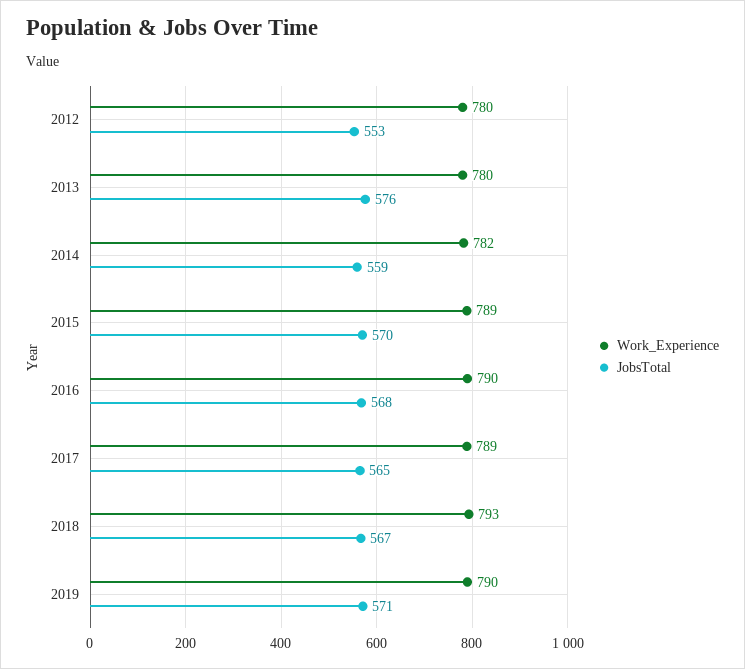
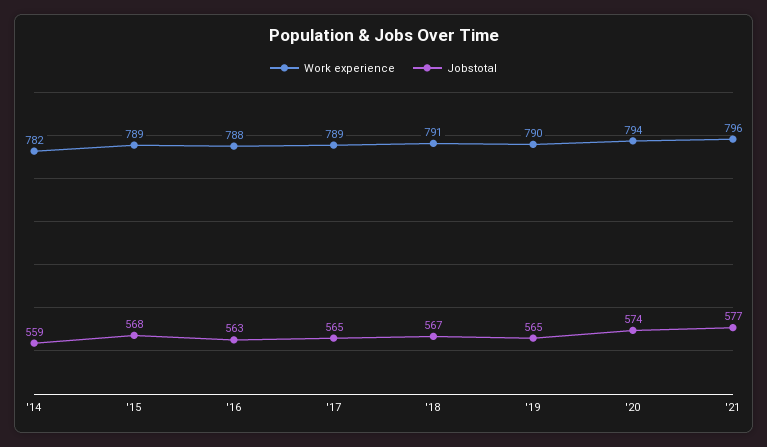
Work_Experience, 2012: 780 -> none
JobsTotal, 2012: 553 -> none
Work_Experience, 2013: 780 -> none
JobsTotal, 2013: 576 -> none
JobsTotal, 2015: 570 -> 568
Work_Experience, 2016: 790 -> 788
JobsTotal, 2016: 568 -> 563
Work_Experience, 2018: 793 -> 791
JobsTotal, 2019: 571 -> 565
Work_Experience, '20: none -> 794
JobsTotal, '20: none -> 574
Work_Experience, '21: none -> 796
JobsTotal, '21: none -> 577

